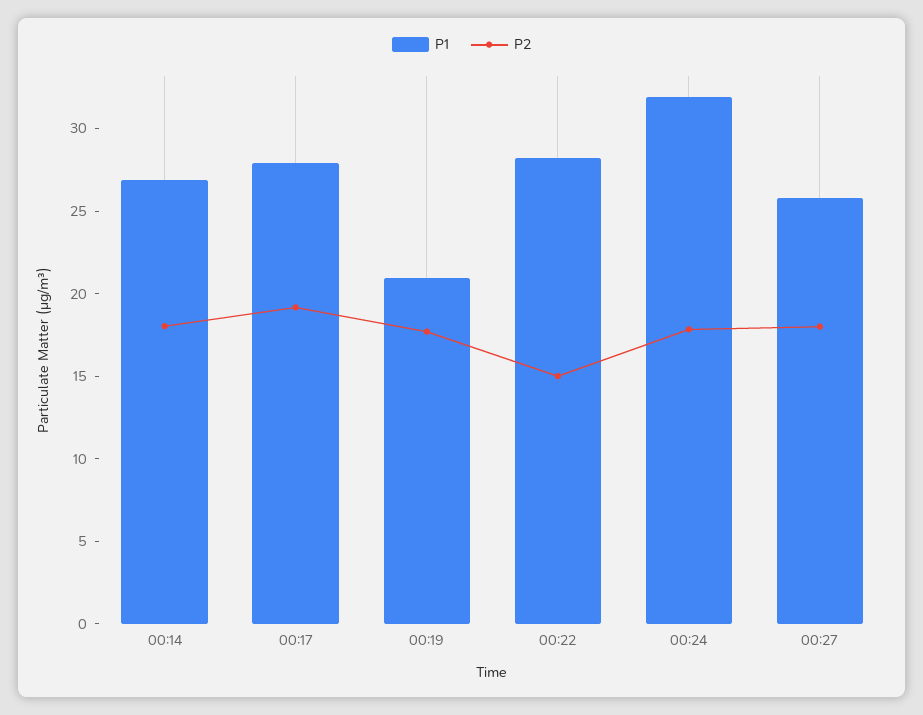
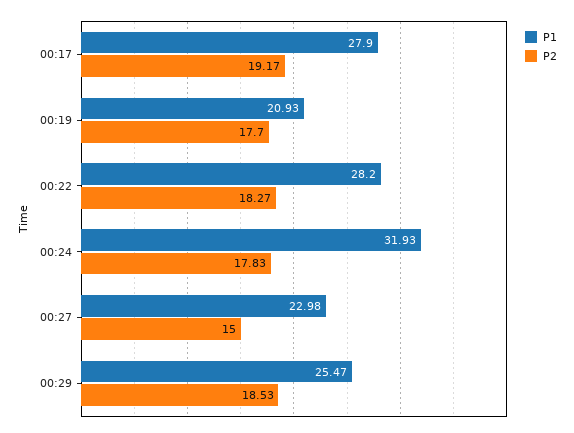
P1, 00:14: 27 -> none
P2, 00:14: 18 -> none
P2, 00:22: 15 -> 18.27
P1, 00:27: 26 -> 22.98
P2, 00:27: 18 -> 15
P1, 00:29: none -> 25.47
P2, 00:29: none -> 18.53

